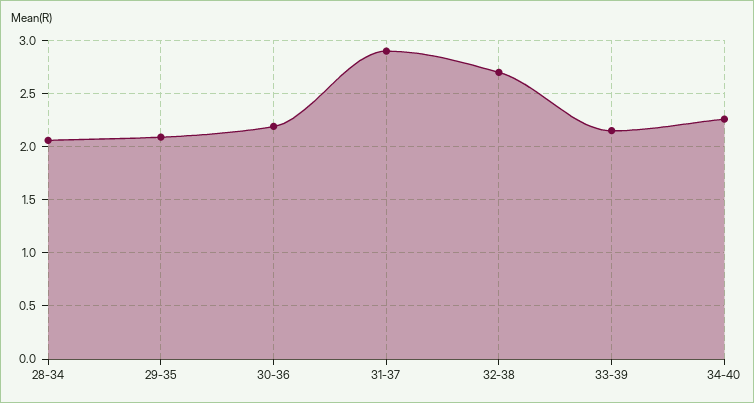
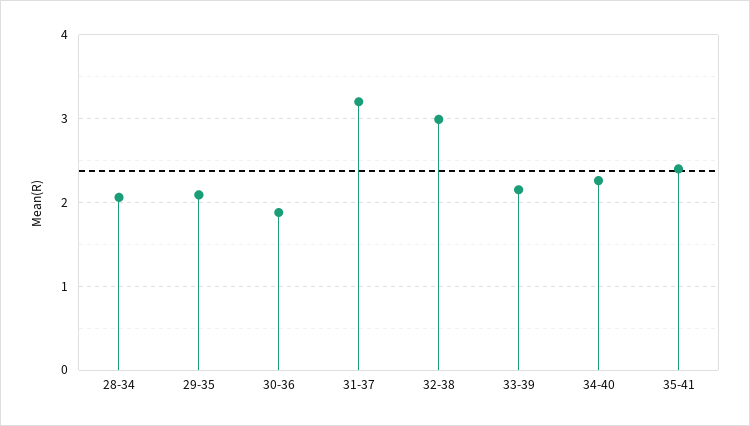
30-36: 2.2 -> 1.9
31-37: 2.9 -> 3.2
32-38: 2.7 -> 3
35-41: none -> 2.4

